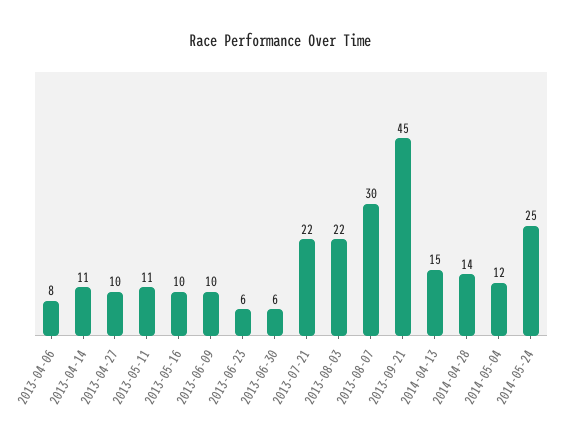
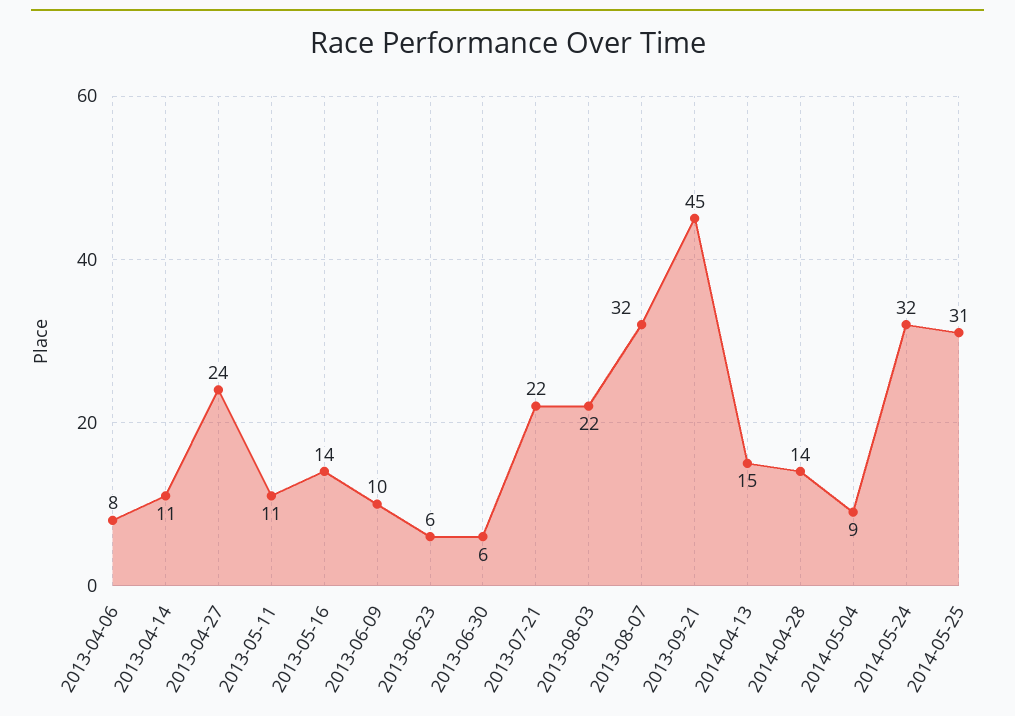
2013-04-27: 10 -> 24
2013-05-16: 10 -> 14
2013-08-07: 30 -> 32
2014-05-04: 12 -> 9
2014-05-24: 25 -> 32
2014-05-25: none -> 31

